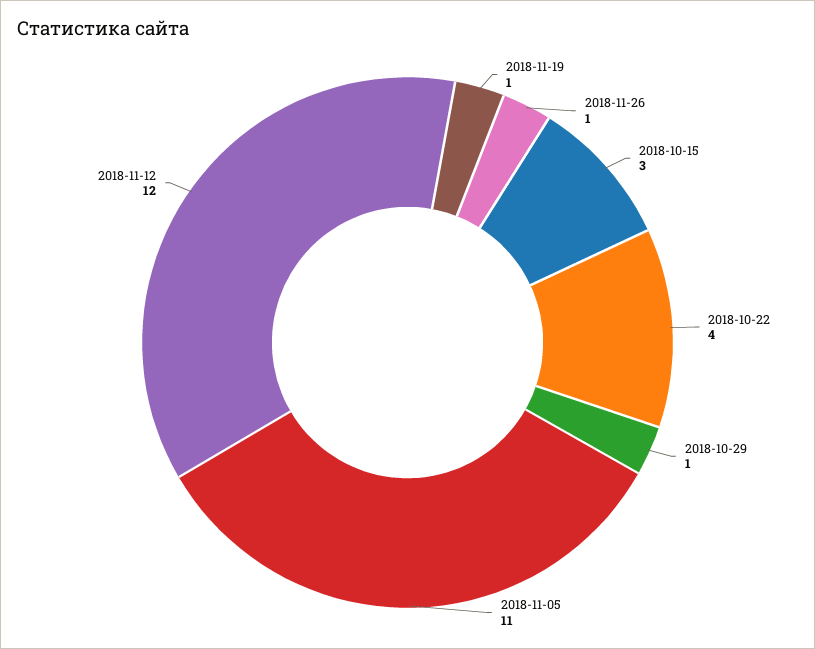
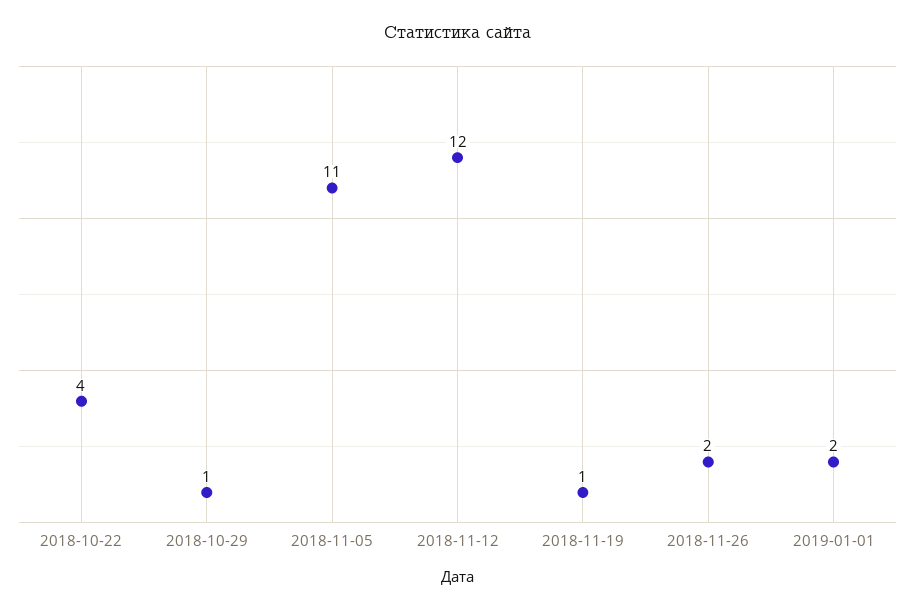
2018-11-26: 1 -> 2
2018-10-15: 3 -> none
2019-01-01: none -> 2

